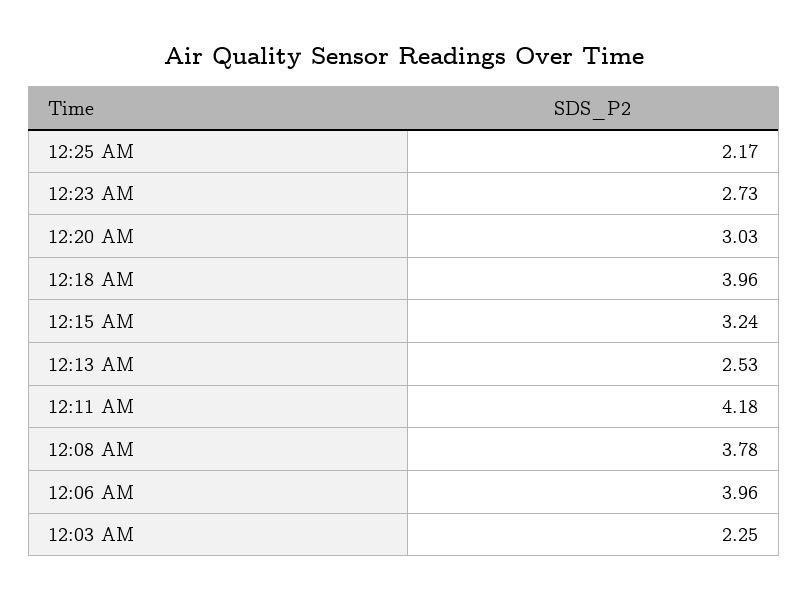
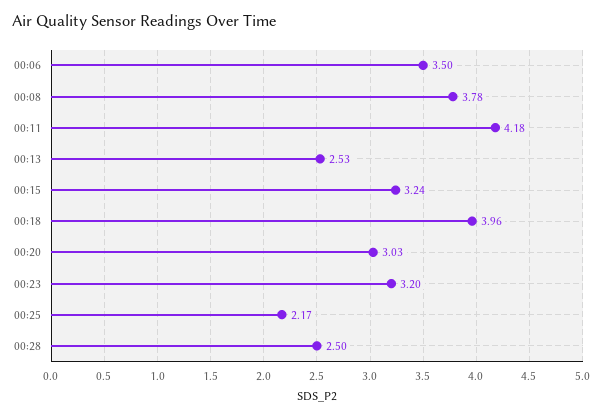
12:23 AM: 2.73 -> 3.2
12:06 AM: 3.96 -> 3.5
12:03 AM: 2.25 -> none
00:28: none -> 2.5

